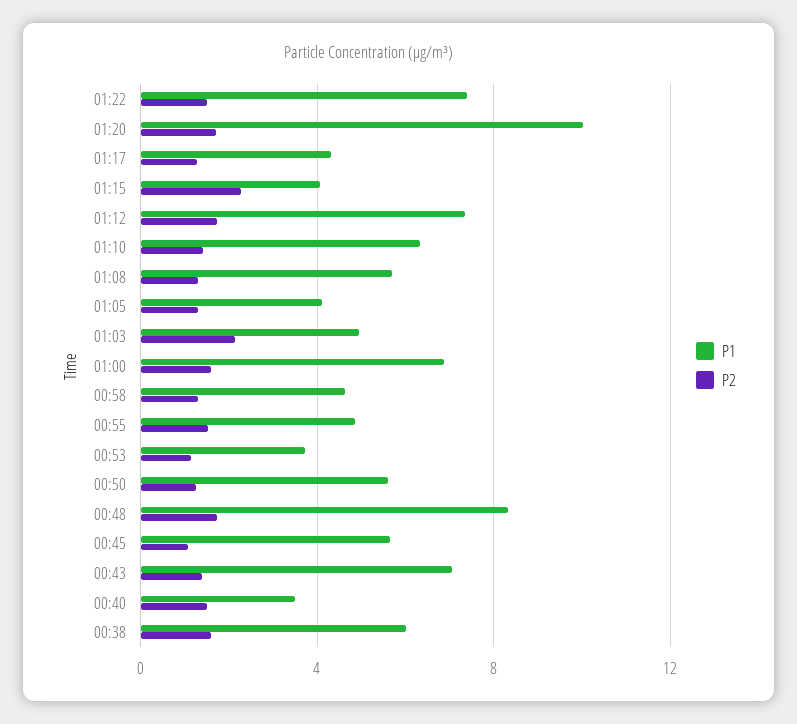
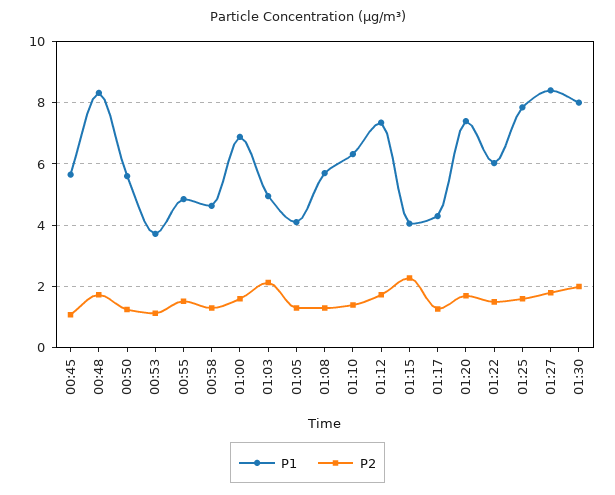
P1, 01:22: 7.5 -> 6
P1, 01:20: 10 -> 7.4
P1, 00:43: 7 -> none
P2, 00:43: 1.5 -> none
P1, 00:40: 3.5 -> none
P2, 00:40: 1.5 -> none
P1, 00:38: 6 -> none
P2, 00:38: 1.5 -> none
P1, 01:25: none -> 7.8
P2, 01:25: none -> 1.6
P1, 01:27: none -> 8.4
P2, 01:27: none -> 1.8
P1, 01:30: none -> 8
P2, 01:30: none -> 2

